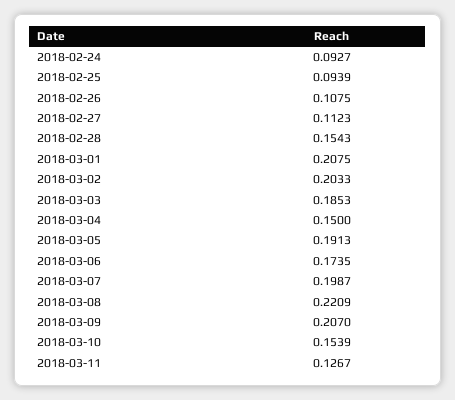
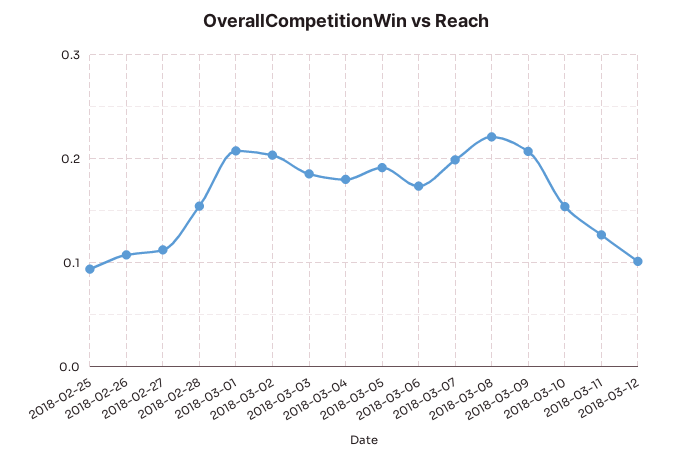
2018-02-24: 0.0927 -> none
2018-03-04: 0.15 -> 0.18
2018-03-12: none -> 0.1

